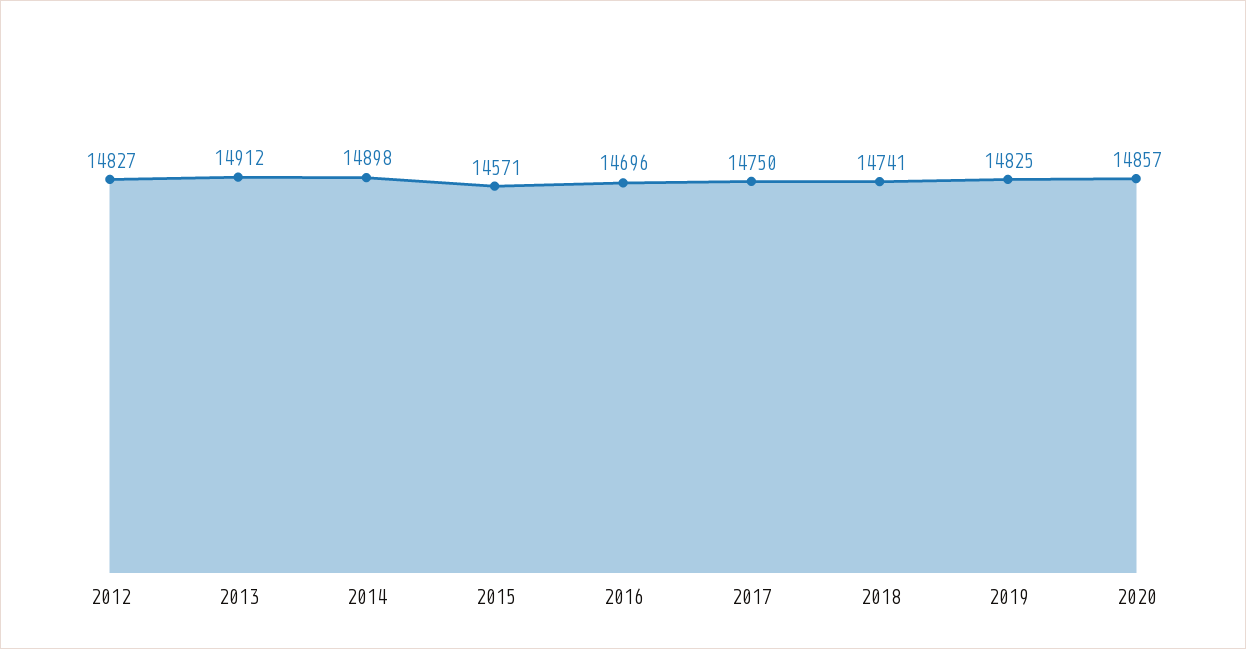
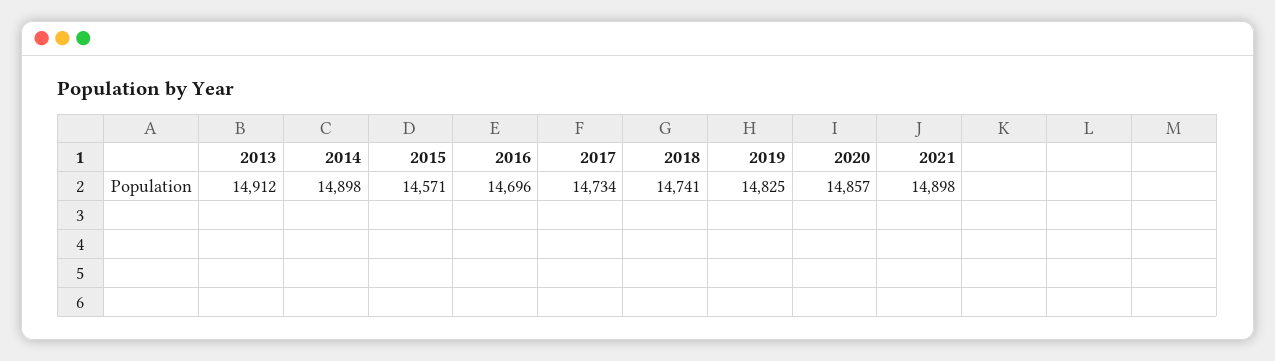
2012: 14827 -> none
2017: 14750 -> 14734
2021: none -> 14898

